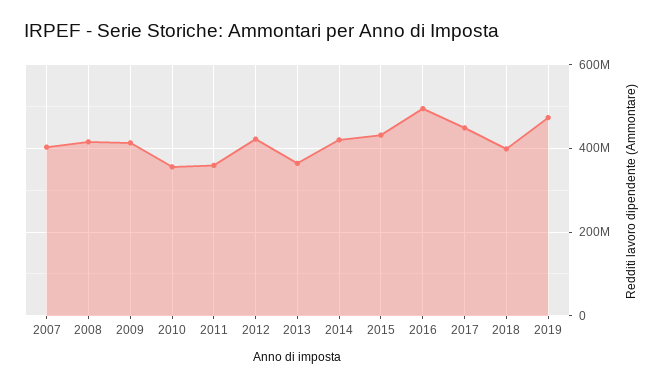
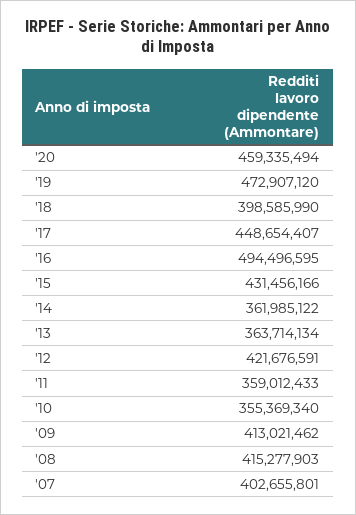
2014: 420000000 -> 361985122
'20: none -> 459335494

